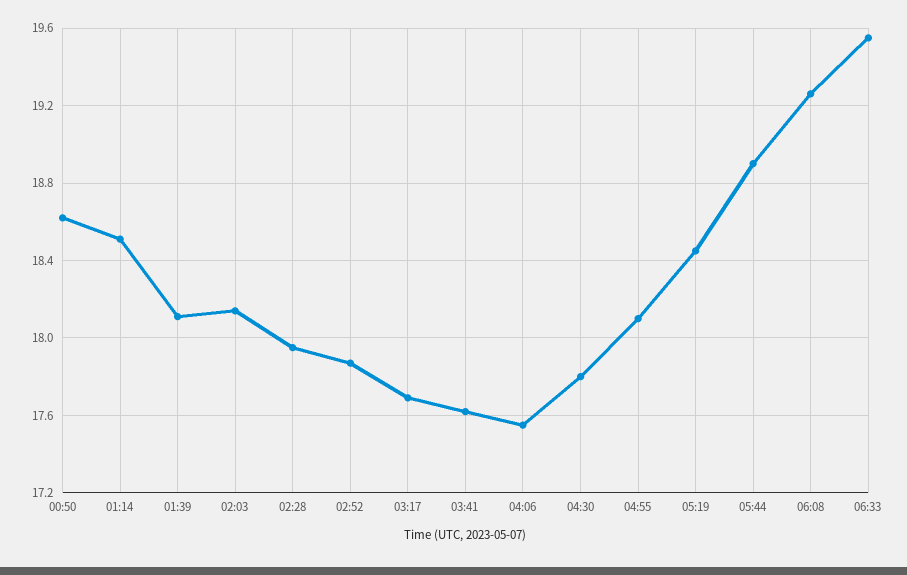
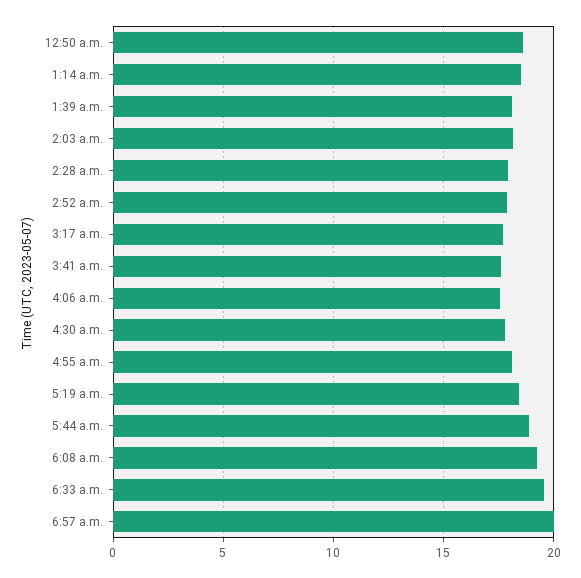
6:57 a.m.: none -> 20

